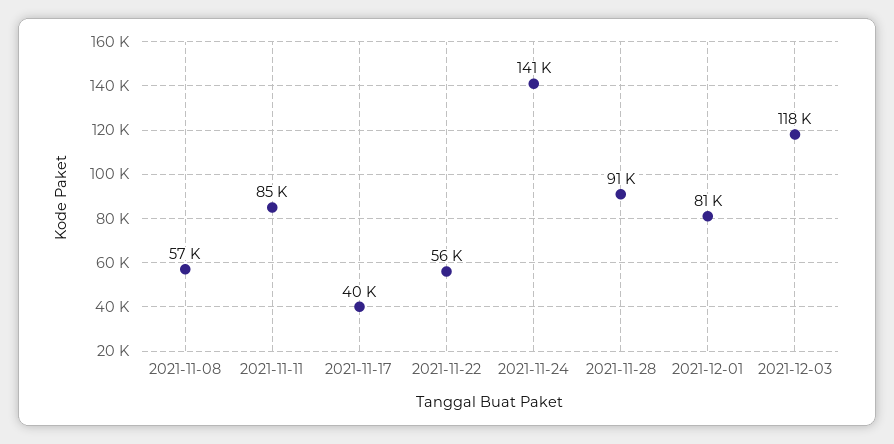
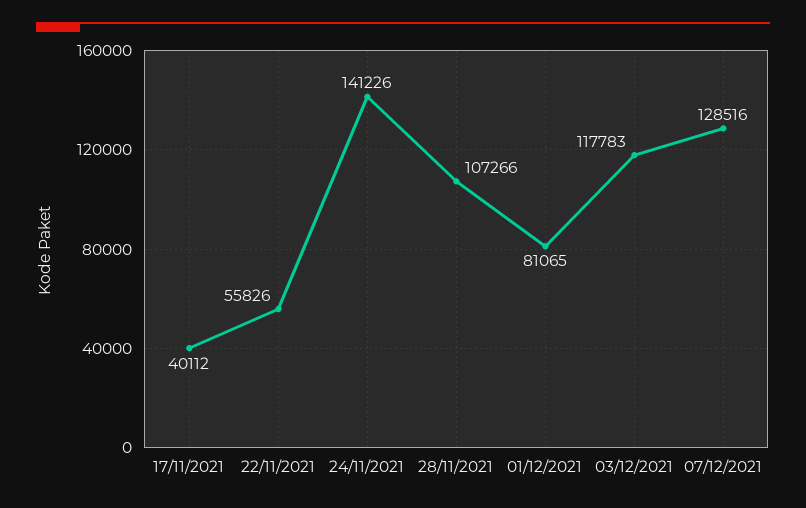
2021-11-08: 57000 -> none
2021-11-11: 85000 -> none
2021-11-28: 91000 -> 107266
07/12/2021: none -> 128516

